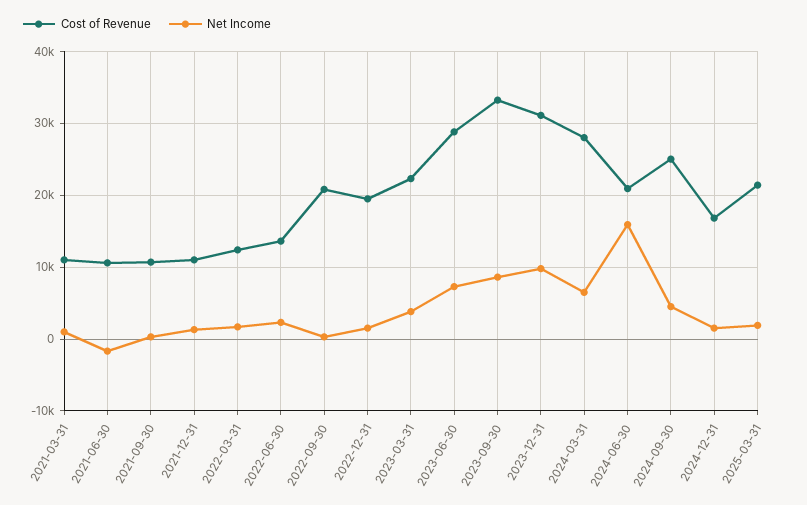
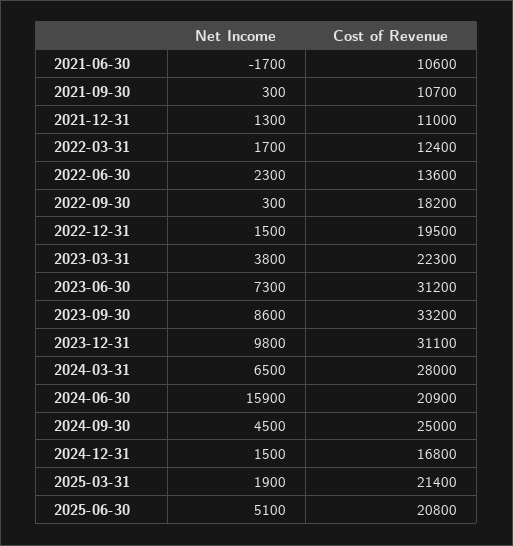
Cost of Revenue, 2021-03-31: 11000 -> none
Net Income, 2021-03-31: 1000 -> none
Cost of Revenue, 2022-09-30: 21000 -> 18200
Cost of Revenue, 2023-06-30: 29000 -> 31200
Net Income, 2025-06-30: none -> 5100
Cost of Revenue, 2025-06-30: none -> 20800

